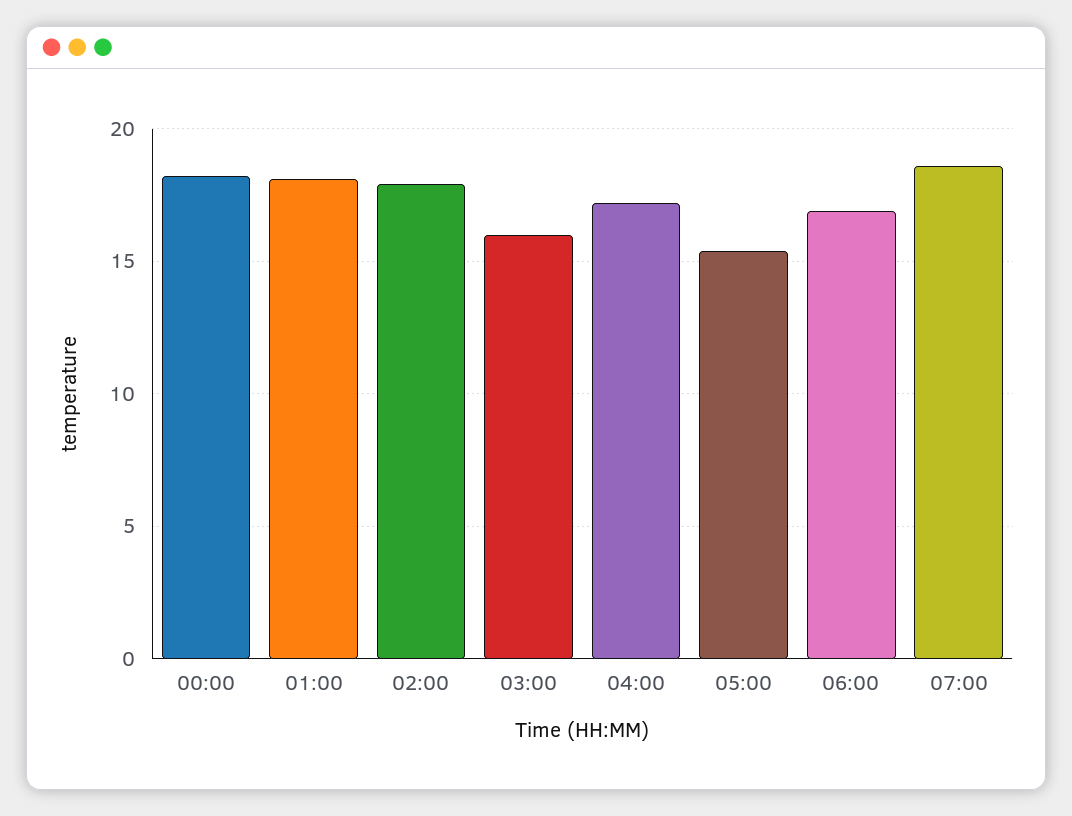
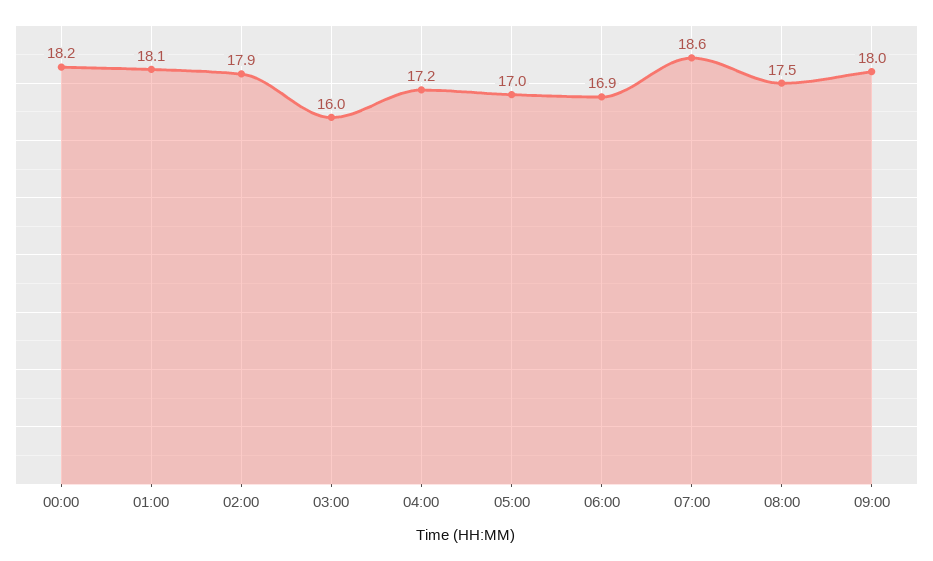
05:00: 15.5 -> 17
08:00: none -> 17.5
09:00: none -> 18

